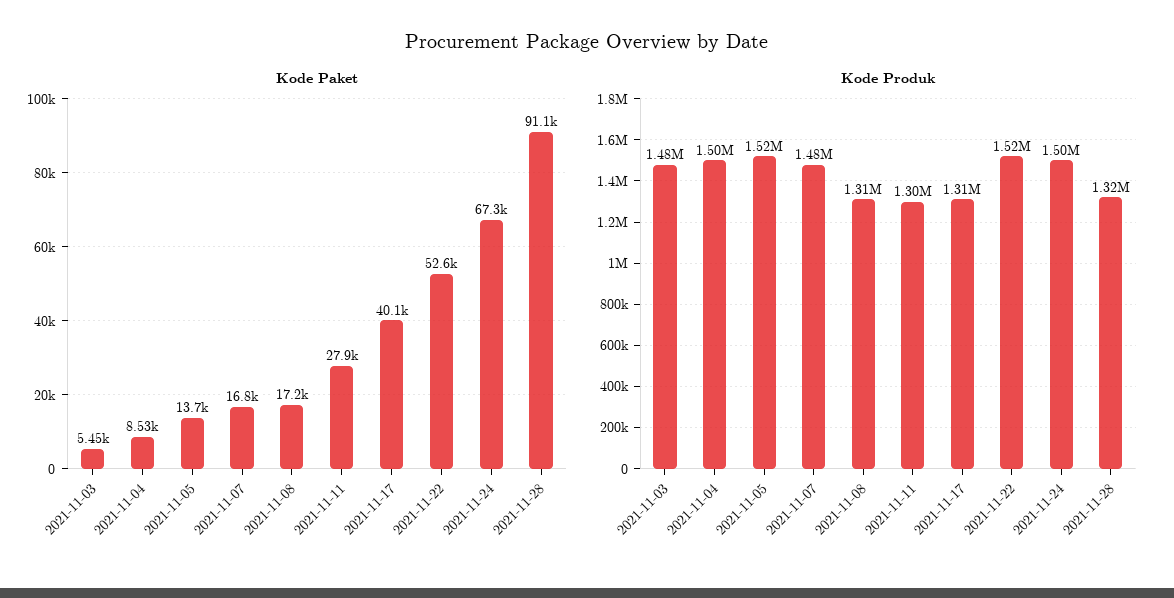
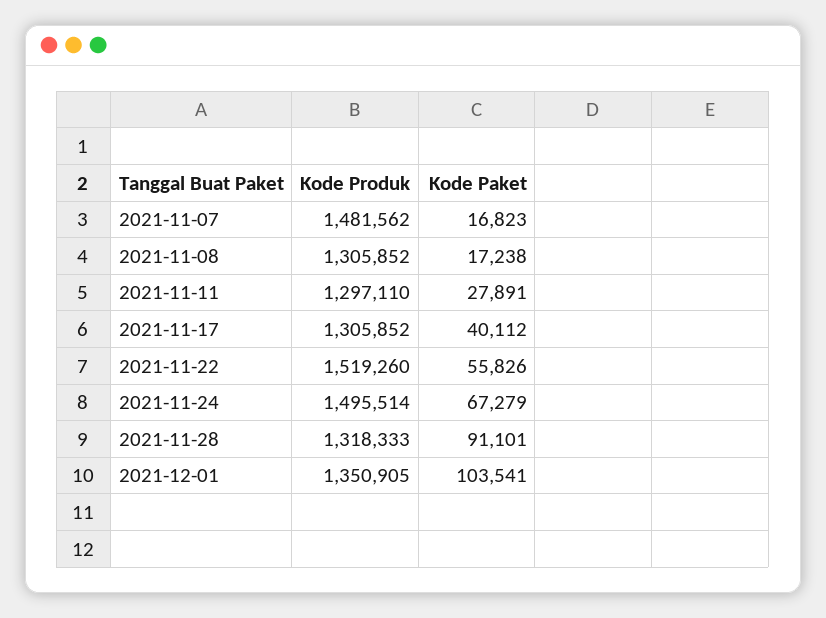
Kode Paket, 2021-11-03: 5450 -> none
Kode Paket, 2021-11-04: 8530 -> none
Kode Paket, 2021-11-05: 13700 -> none
Kode Paket, 2021-11-22: 52600 -> 55826
Kode Produk, 2021-11-03: 1480000 -> none
Kode Produk, 2021-11-04: 1500000 -> none
Kode Produk, 2021-11-05: 1520000 -> none
Kode Produk, 2021-12-01: none -> 1350905
Kode Paket, 2021-12-01: none -> 103541

